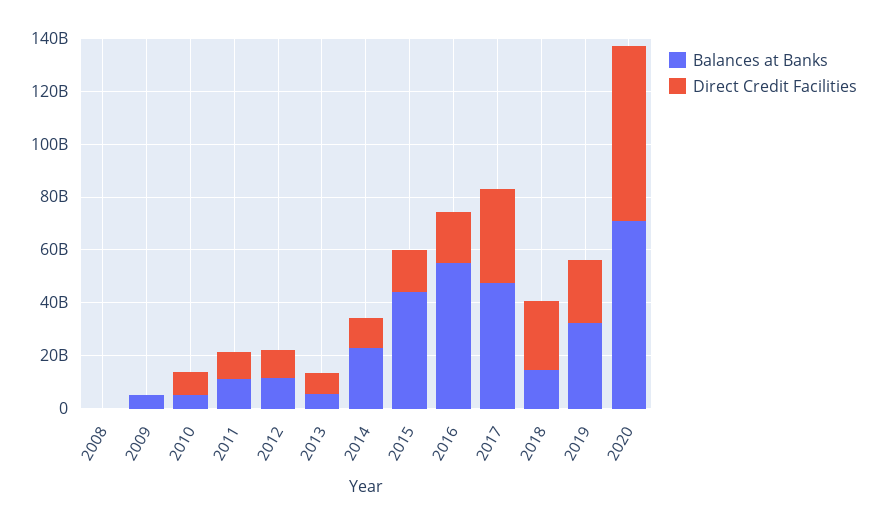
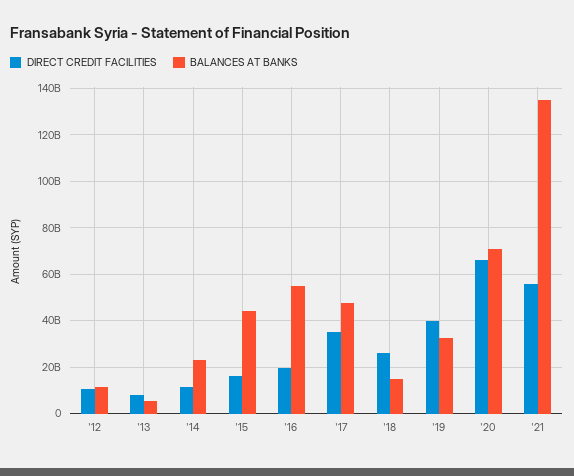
Balances at Banks, 2008: 0 -> none
Direct Credit Facilities, 2008: 0 -> none
Balances at Banks, 2009: 5000000000 -> none
Direct Credit Facilities, 2009: 0 -> none
Balances at Banks, 2010: 5000000000 -> none
Direct Credit Facilities, 2010: 10000000000 -> none
Balances at Banks, 2011: 10000000000 -> none
Direct Credit Facilities, 2011: 10000000000 -> none
Direct Credit Facilities, 2019: 25000000000 -> 40000000000
Direct Credit Facilities, '21: none -> 55000000000
Balances at Banks, '21: none -> 135000000000

